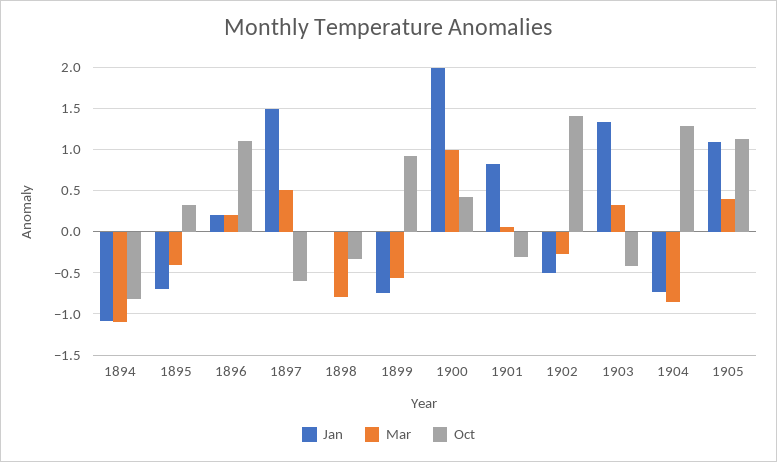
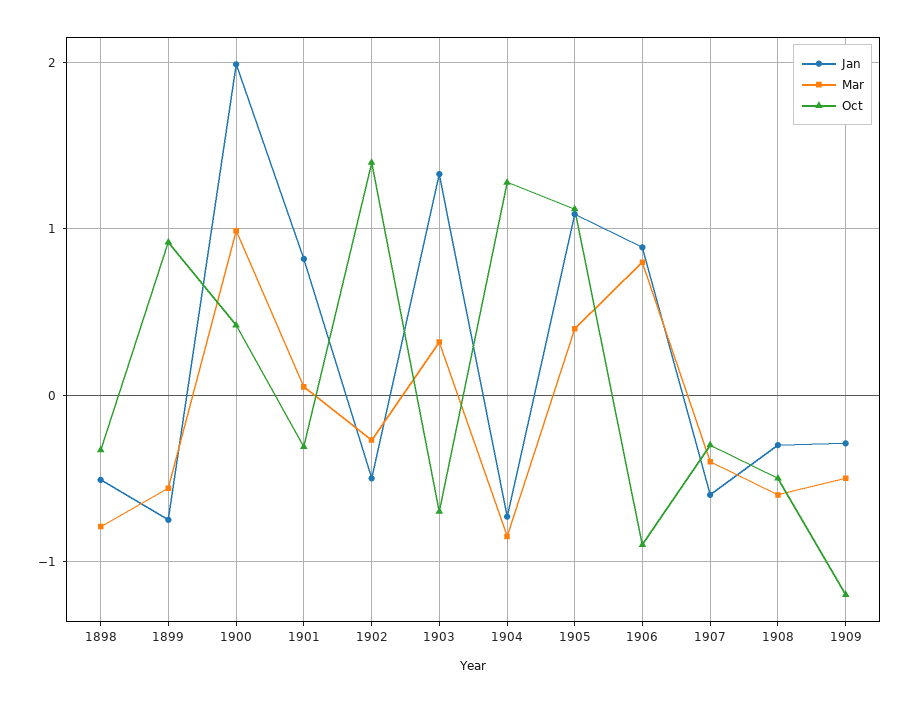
Jan, 1894: -1.1 -> none
Mar, 1894: -1.1 -> none
Oct, 1894: -0.8 -> none
Jan, 1895: -0.7 -> none
Mar, 1895: -0.4 -> none
Oct, 1895: 0.3 -> none
Jan, 1896: 0.2 -> none
Mar, 1896: 0.2 -> none
Oct, 1896: 1.1 -> none
Jan, 1897: 1.5 -> none
Mar, 1897: 0.5 -> none
Oct, 1897: -0.6 -> none
Jan, 1898: 0 -> -0.5
Oct, 1903: -0.4 -> -0.7
Jan, 1906: none -> 0.9
Mar, 1906: none -> 0.8
Oct, 1906: none -> -0.9
Jan, 1907: none -> -0.6
Mar, 1907: none -> -0.4
Oct, 1907: none -> -0.3
Jan, 1908: none -> -0.3
Mar, 1908: none -> -0.6
Oct, 1908: none -> -0.5
Jan, 1909: none -> -0.3
Mar, 1909: none -> -0.5
Oct, 1909: none -> -1.2

